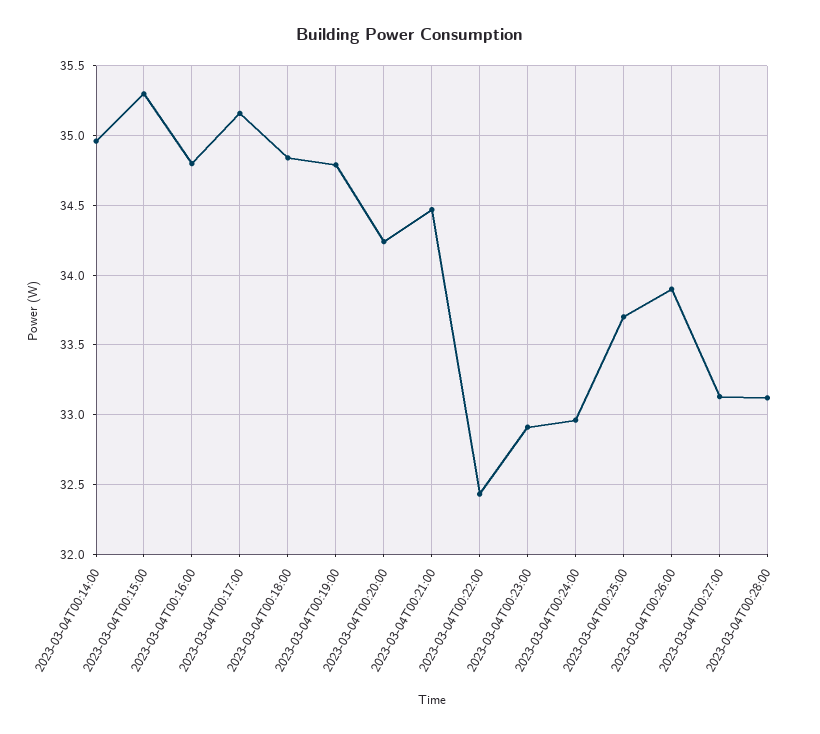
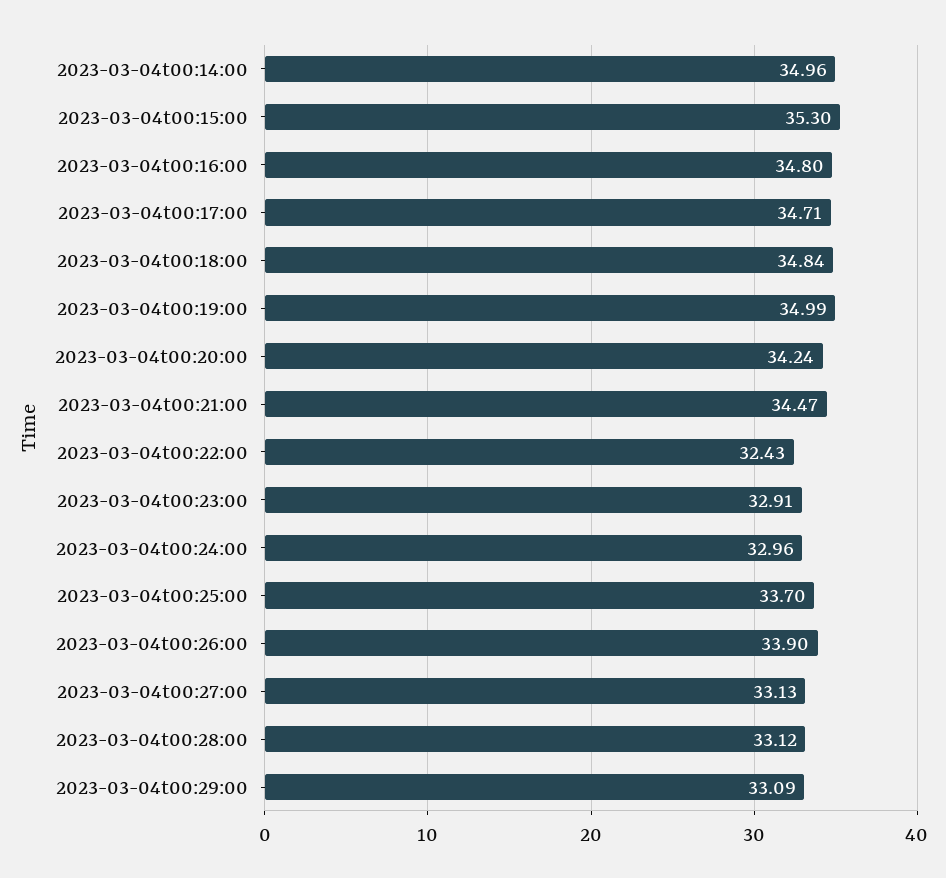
2023-03-04T00:17:00: 35.15 -> 34.71
2023-03-04T00:19:00: 34.8 -> 34.99
2023-03-04t00:29:00: none -> 33.09

